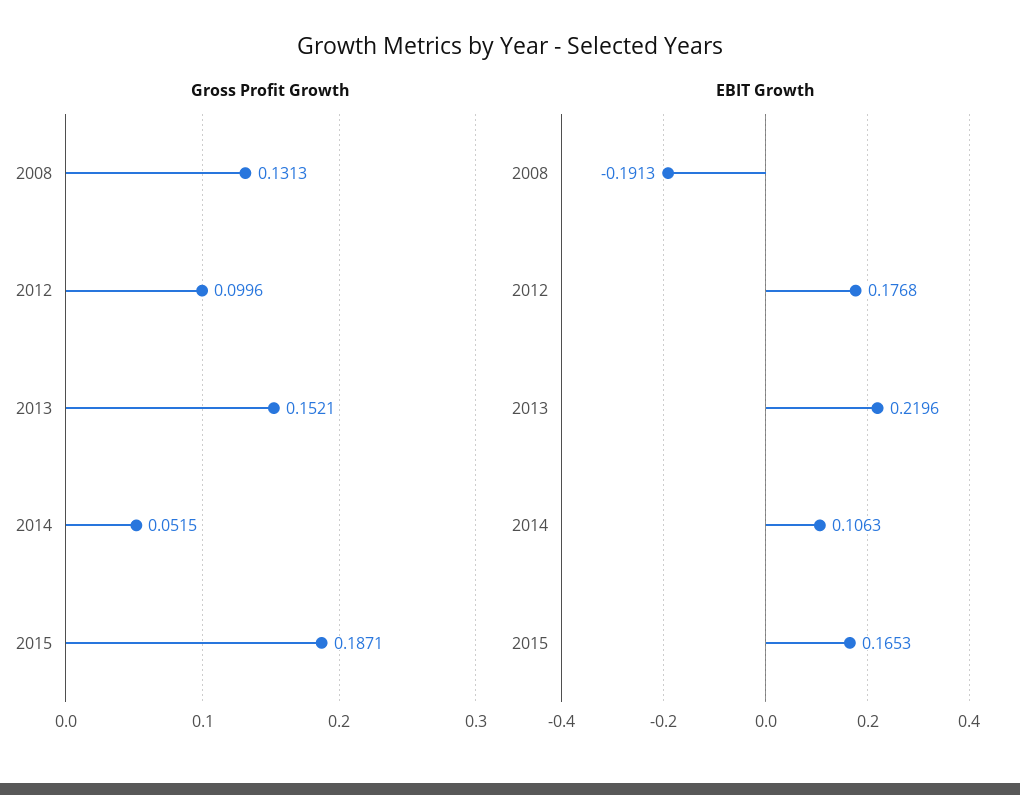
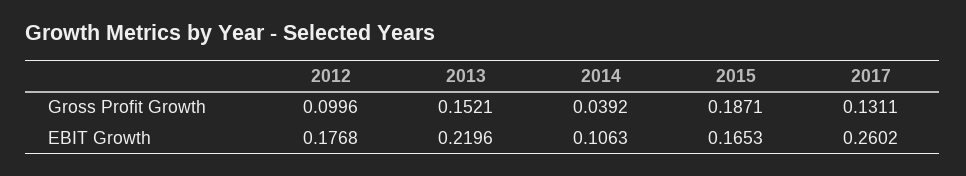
Gross Profit Growth, 2008: 0.1313 -> none
Gross Profit Growth, 2014: 0.0515 -> 0.0392
EBIT Growth, 2008: -0.1913 -> none
Gross Profit Growth, 2017: none -> 0.1311
EBIT Growth, 2017: none -> 0.2602

